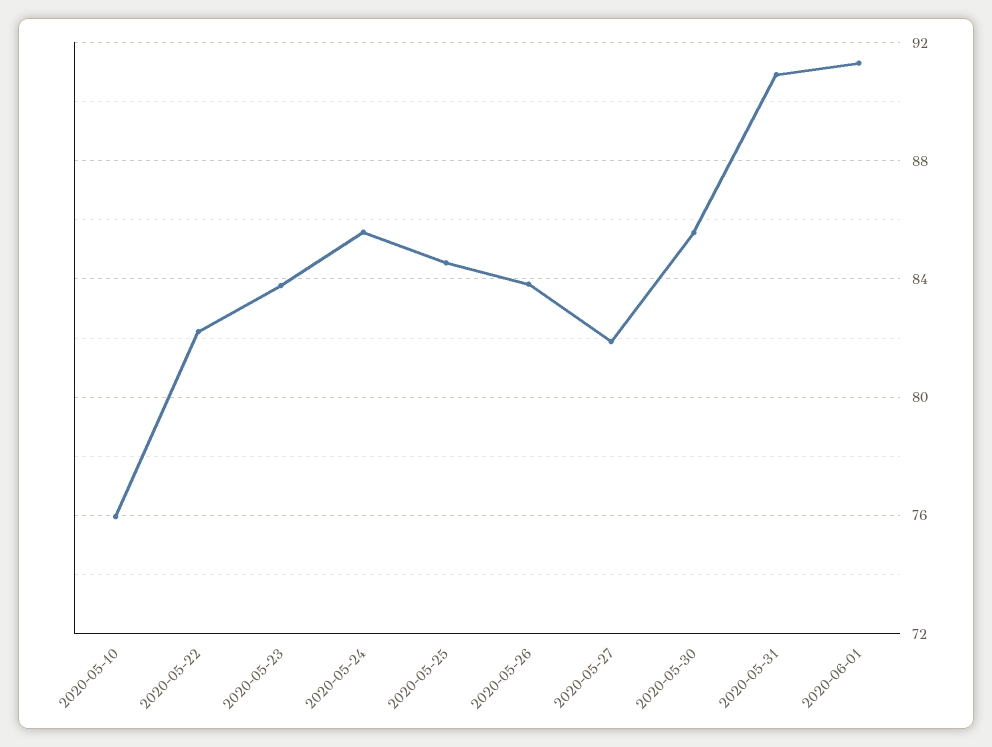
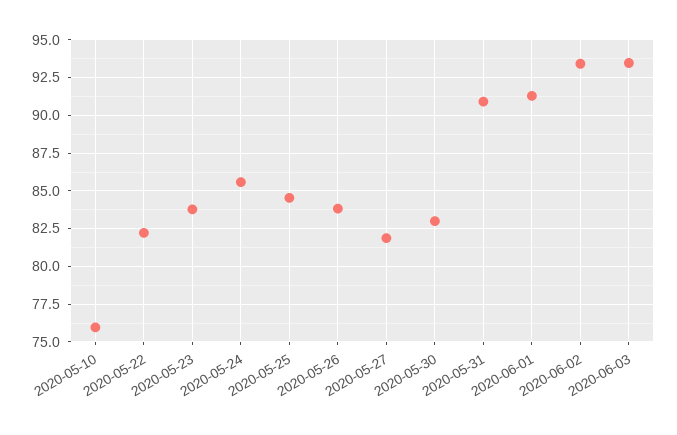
2020-05-30: 85.5 -> 83
2020-06-02: none -> 93.5
2020-06-03: none -> 93.5

